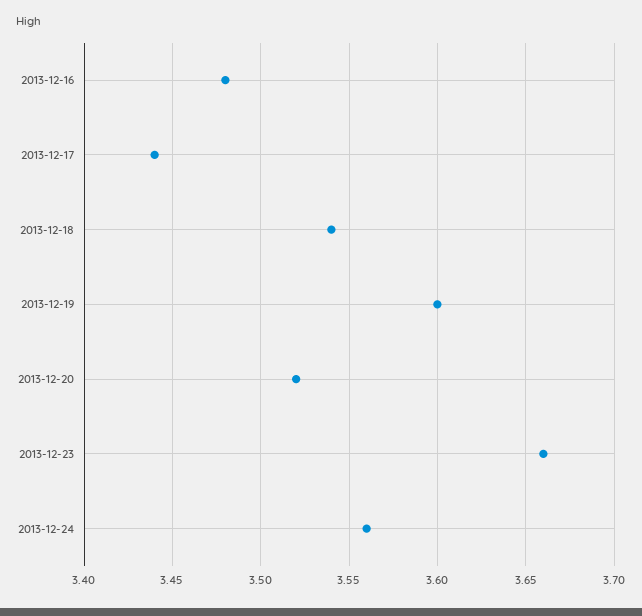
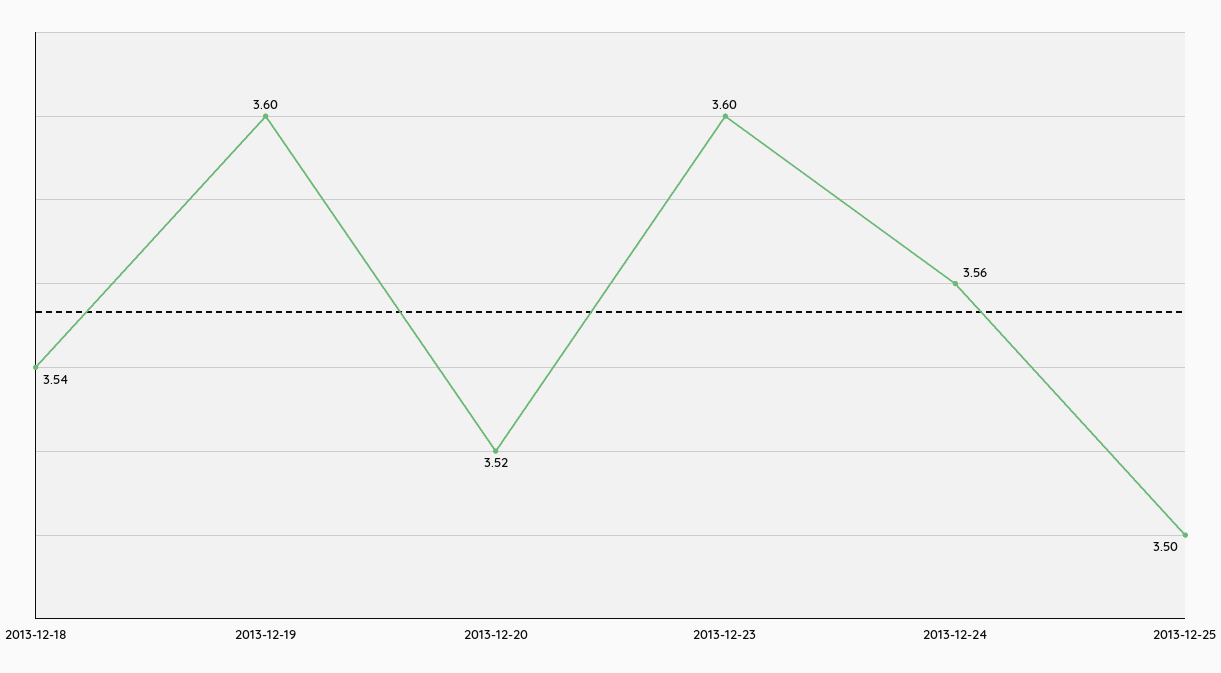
2013-12-16: 3.48 -> none
2013-12-17: 3.44 -> none
2013-12-23: 3.66 -> 3.6
2013-12-25: none -> 3.5

